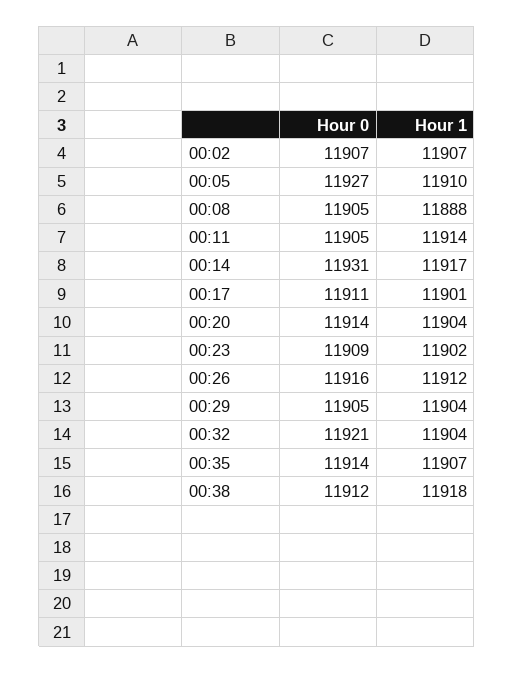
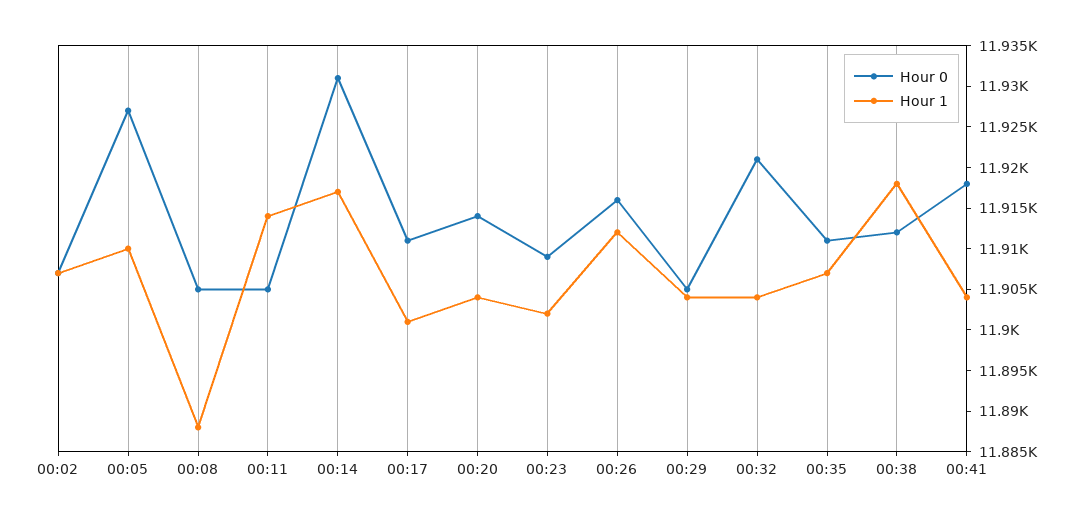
Hour 0, 00:35: 11914 -> 11911
Hour 0, 00:41: none -> 11918
Hour 1, 00:41: none -> 11904

